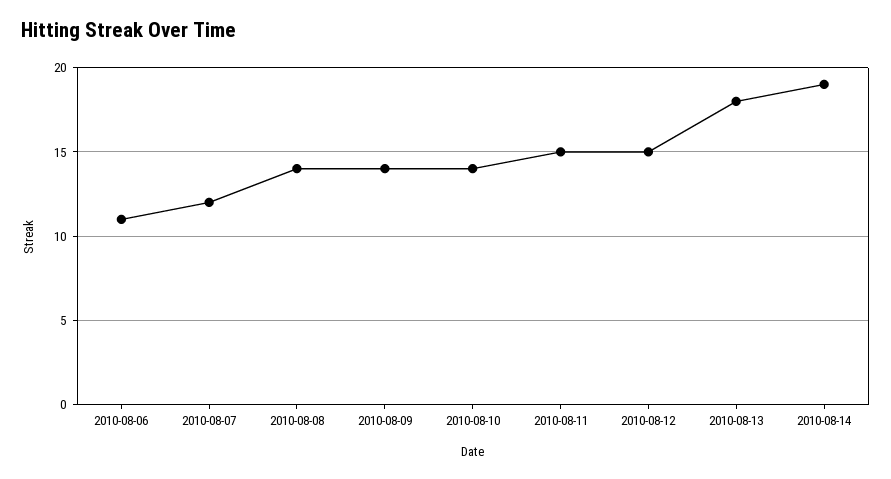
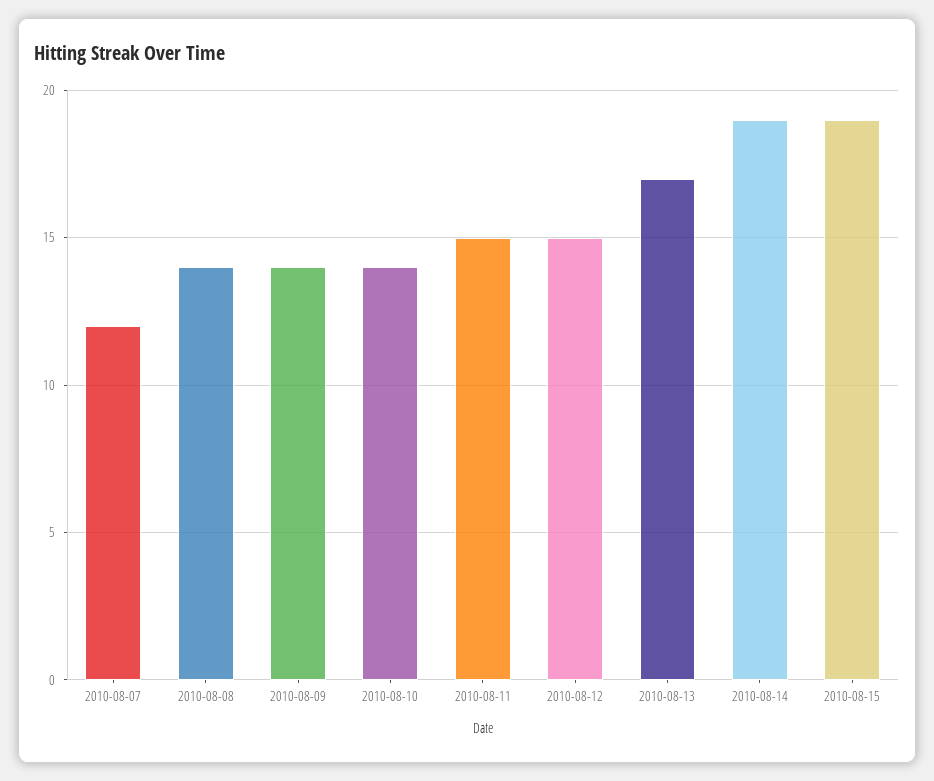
2010-08-06: 11 -> none
2010-08-13: 18 -> 17
2010-08-15: none -> 19

